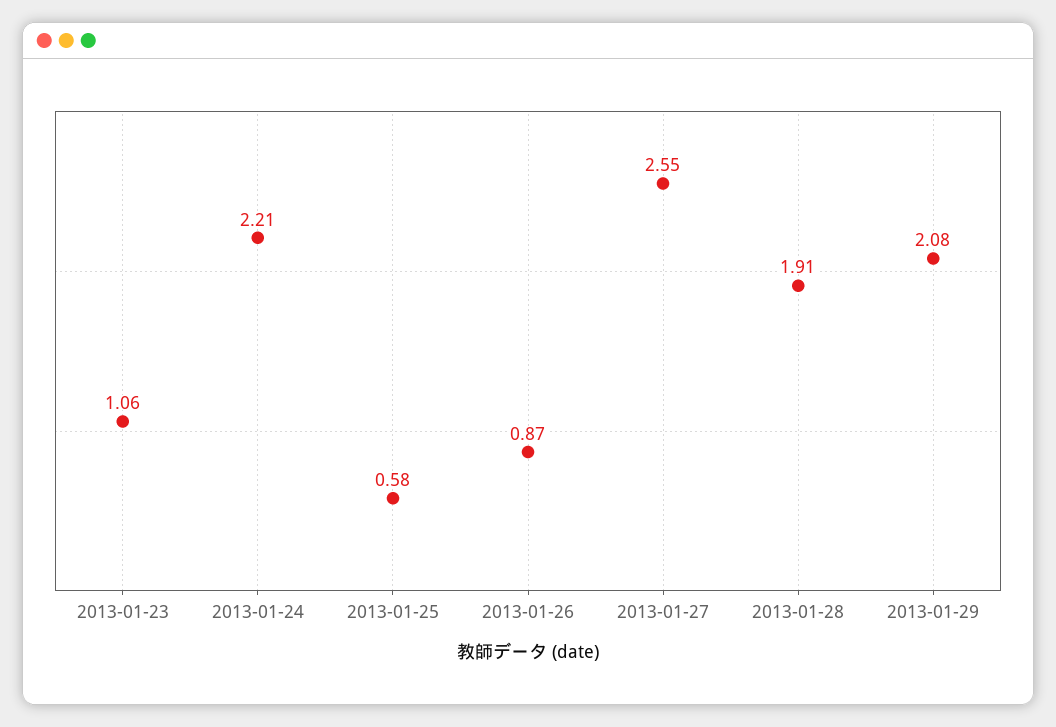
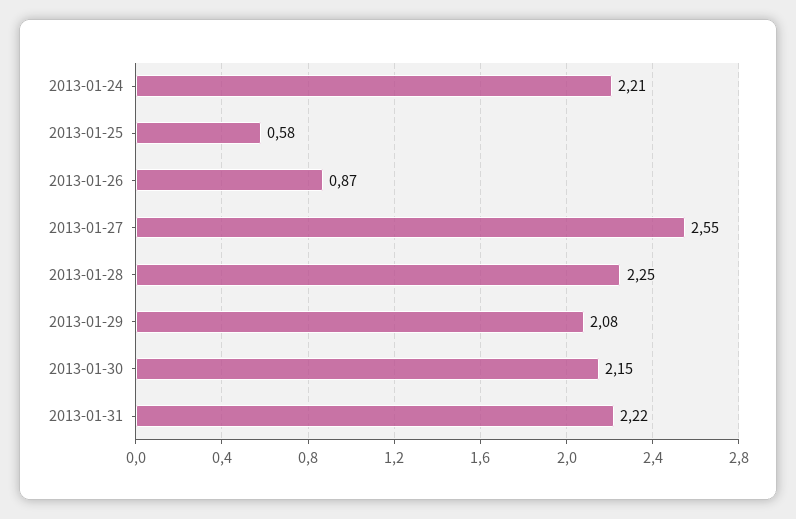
2013-01-23: 1.06 -> none
2013-01-28: 1.91 -> 2.25
2013-01-30: none -> 2.15
2013-01-31: none -> 2.22

